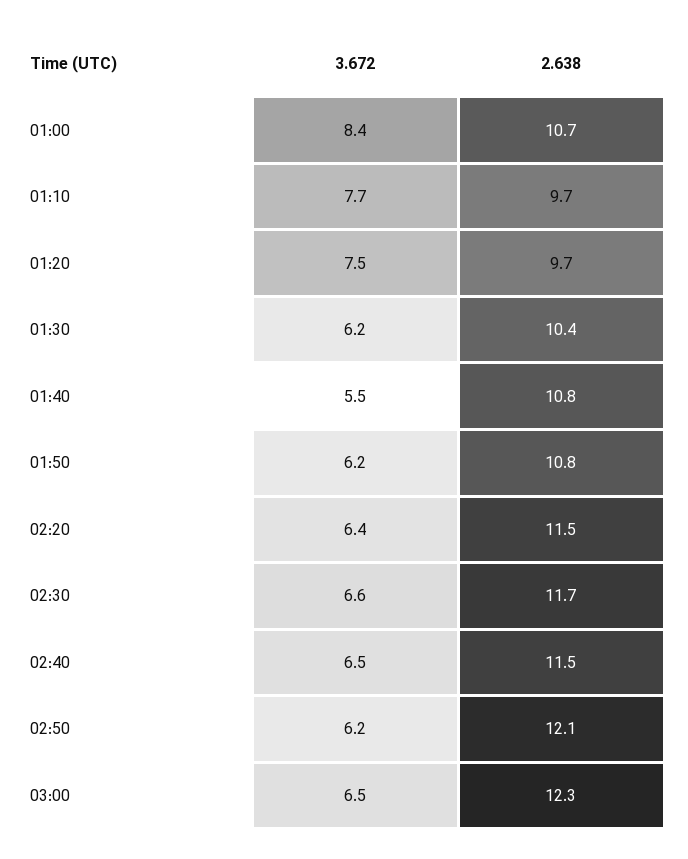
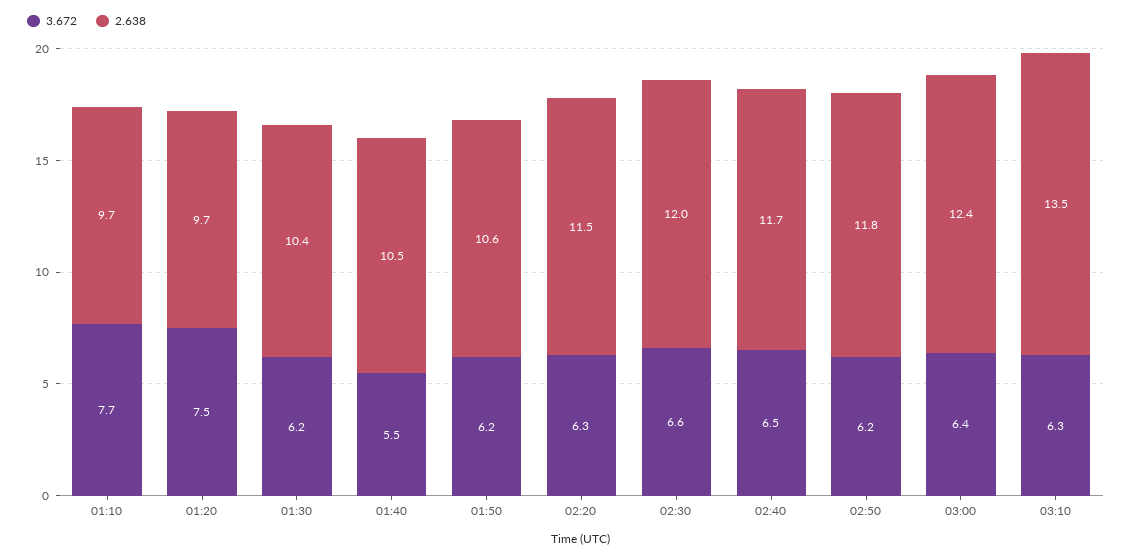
3.672, 01:00: 8.4 -> none
2.638, 01:00: 10.7 -> none
2.638, 01:40: 10.8 -> 10.5
2.638, 01:50: 10.8 -> 10.6
3.672, 02:20: 6.4 -> 6.3
2.638, 02:30: 11.7 -> 12
2.638, 02:40: 11.5 -> 11.7
2.638, 02:50: 12.1 -> 11.8
3.672, 03:00: 6.5 -> 6.4
2.638, 03:00: 12.3 -> 12.4
3.672, 03:10: none -> 6.3
2.638, 03:10: none -> 13.5

